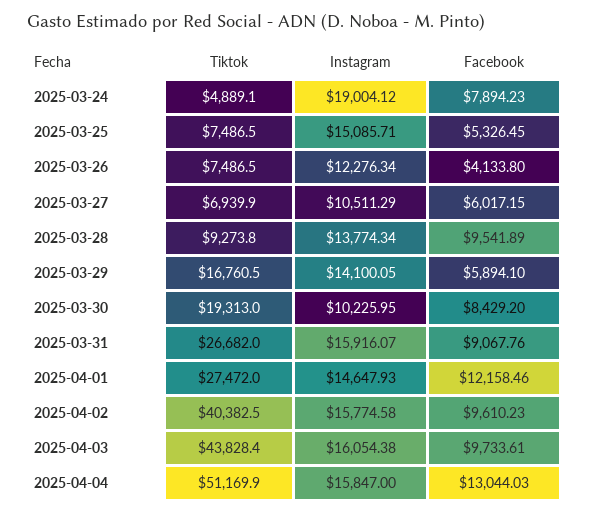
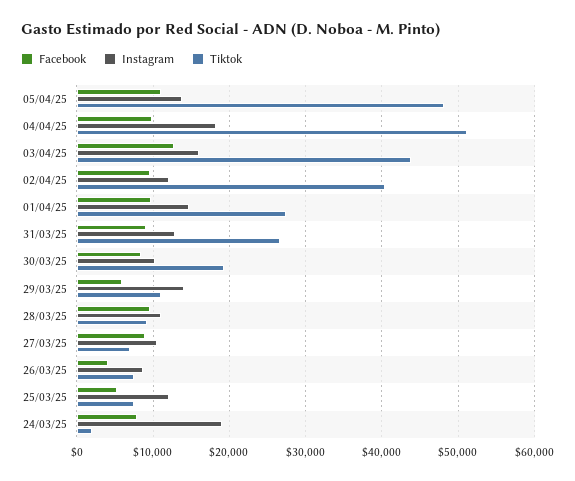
Tiktok, 2025-03-24: 4889.1 -> 2000
Instagram, 2025-03-25: 15085.71 -> 12000
Instagram, 2025-03-26: 12276.34 -> 9000
Facebook, 2025-03-27: 6017.15 -> 9000
Instagram, 2025-03-28: 13774.34 -> 11000
Tiktok, 2025-03-29: 16760.5 -> 11000
Instagram, 2025-03-31: 15916.07 -> 13000
Facebook, 2025-04-01: 12158.46 -> 10000
Instagram, 2025-04-02: 15774.58 -> 12000
Facebook, 2025-04-03: 9733.61 -> 13000
Instagram, 2025-04-04: 15847 -> 18000
Facebook, 2025-04-04: 13044.03 -> 10000
Facebook, 05/04/25: none -> 11000
Instagram, 05/04/25: none -> 14000
Tiktok, 05/04/25: none -> 48000

